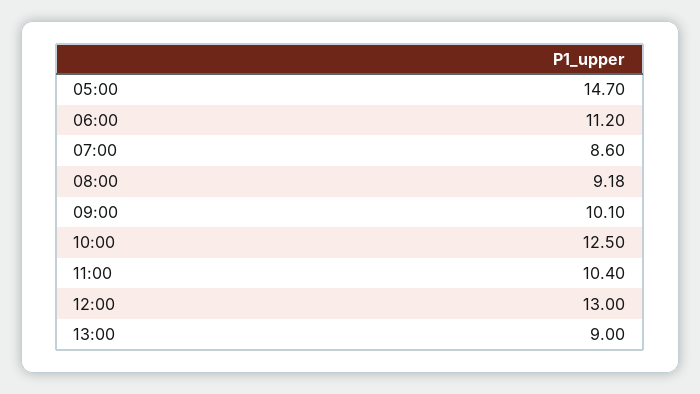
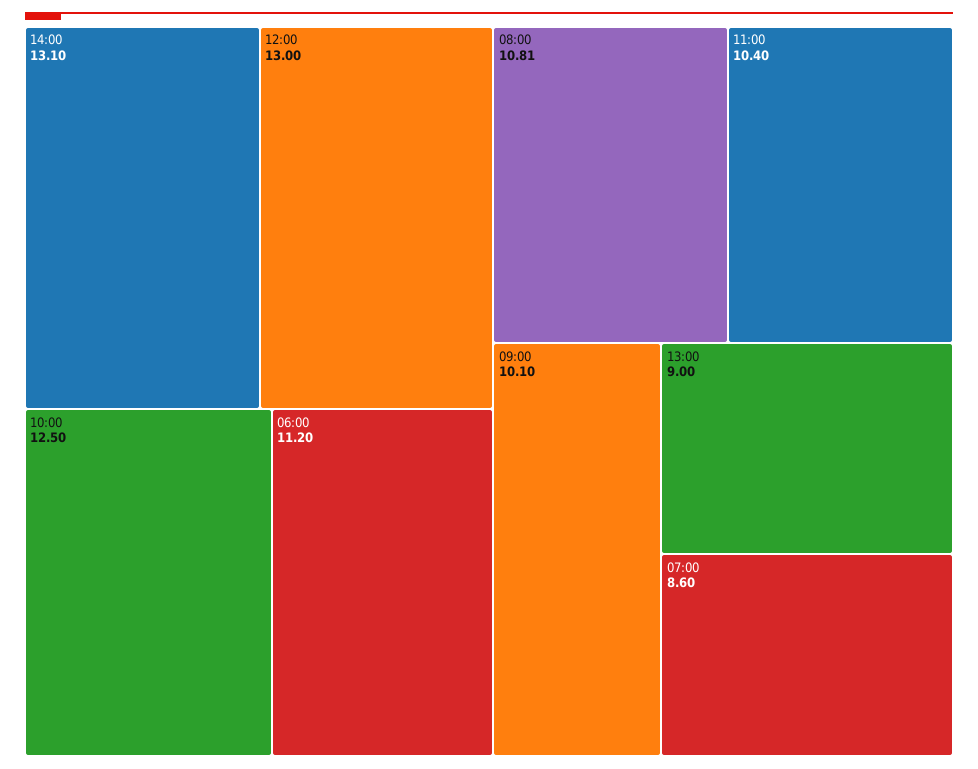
05:00: 14.7 -> none
08:00: 9.18 -> 10.81
14:00: none -> 13.1

